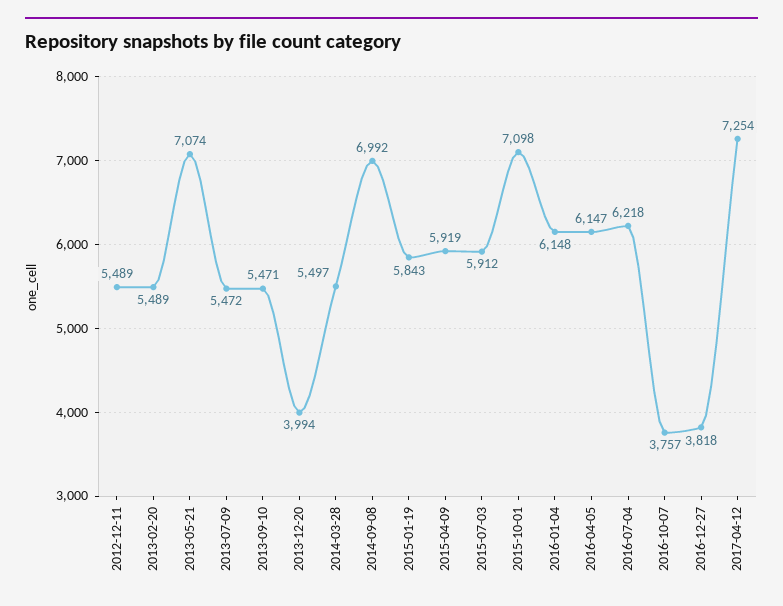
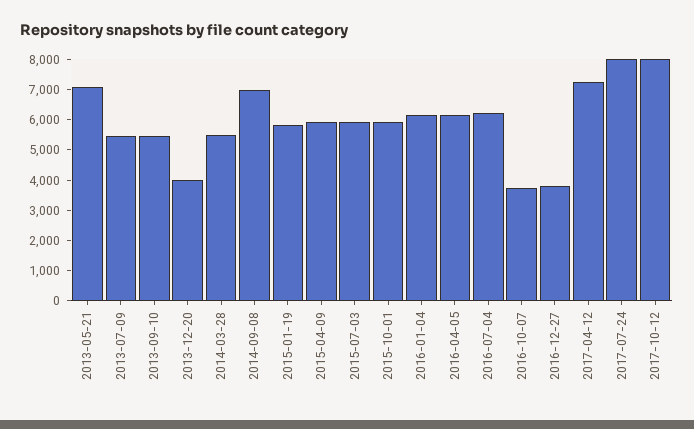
2012-12-11: 5489 -> none
2013-02-20: 5489 -> none
2015-10-01: 7098 -> 6000
2017-07-24: none -> 8000
2017-10-12: none -> 8000

